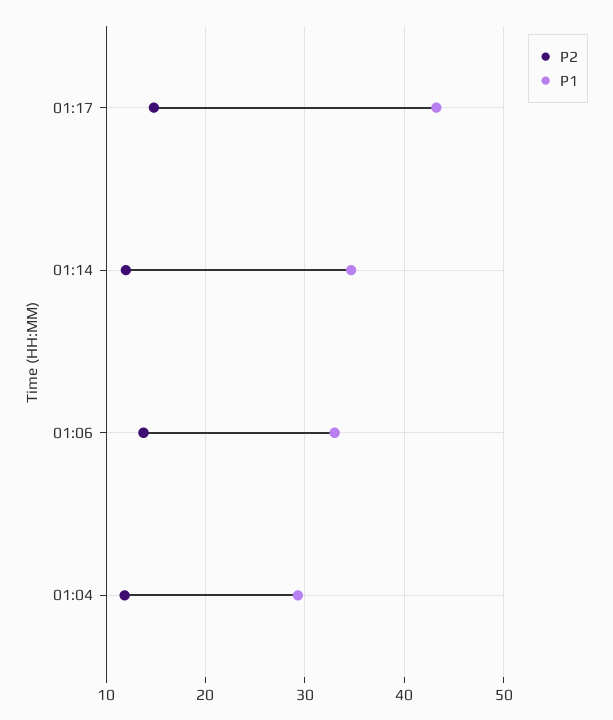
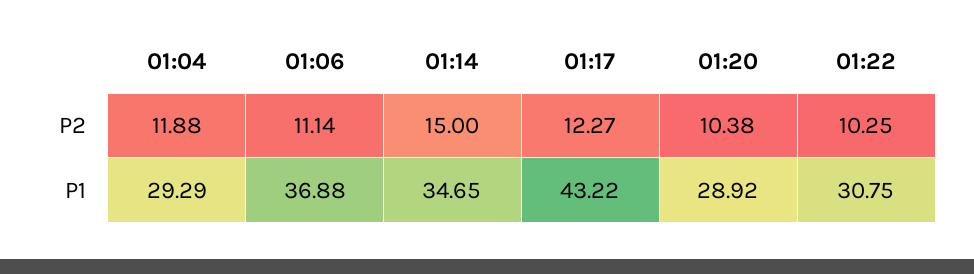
P2, 01:17: 15 -> 12.27
P2, 01:14: 12 -> 15
P2, 01:06: 14 -> 11.14
P1, 01:06: 33 -> 36.88
P2, 01:20: none -> 10.38
P2, 01:22: none -> 10.25
P1, 01:20: none -> 28.92
P1, 01:22: none -> 30.75

